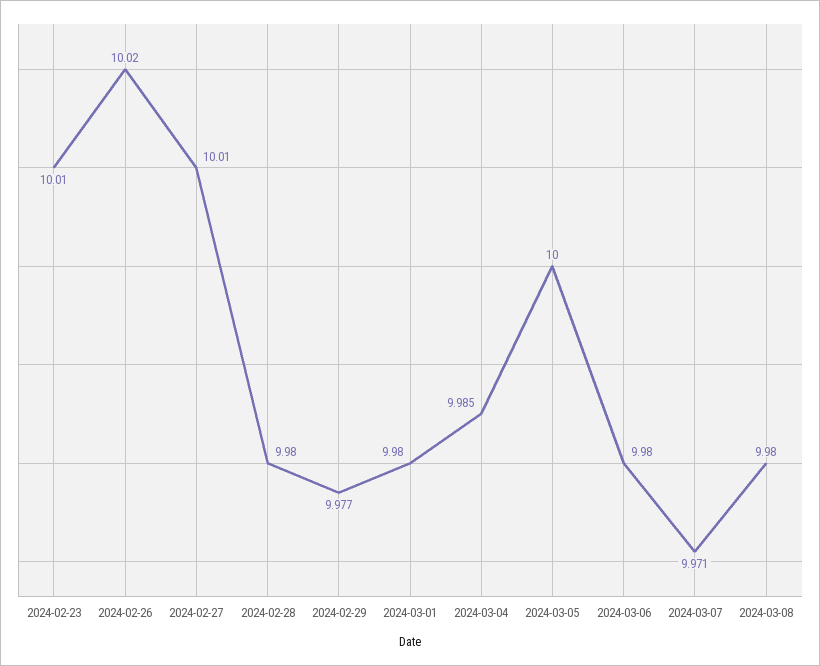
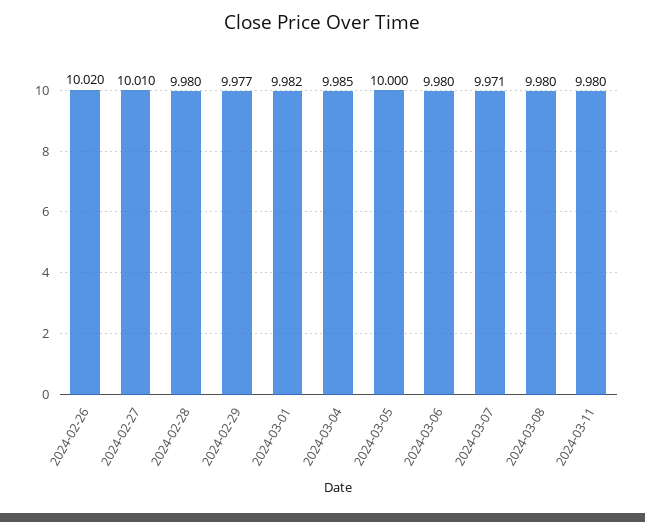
2024-02-23: 10.01 -> none
2024-03-01: 9.98 -> 9.982
2024-03-11: none -> 9.98

